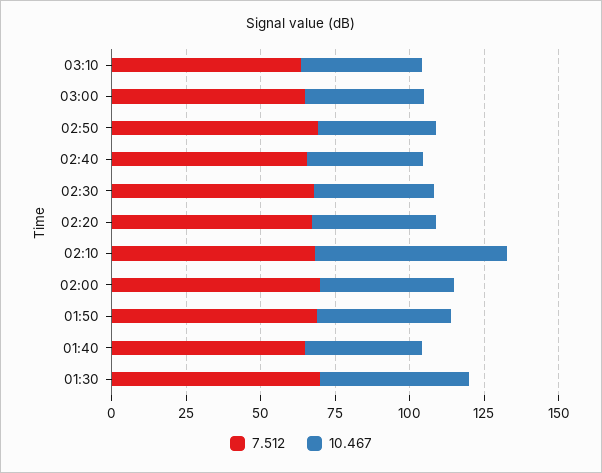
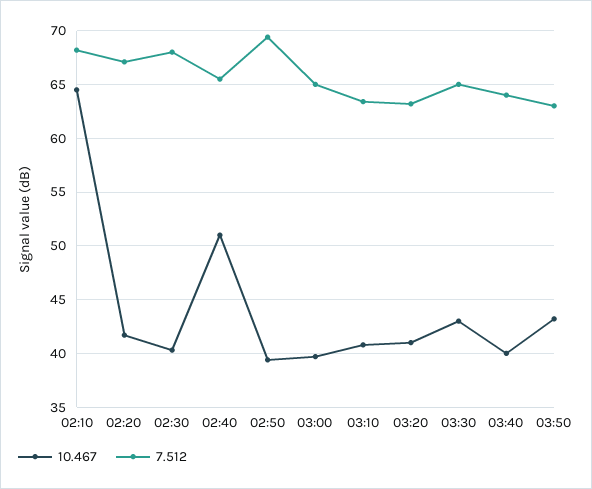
10.467, 02:40: 40 -> 51
7.512, 02:00: 70 -> none
10.467, 02:00: 45 -> none
7.512, 01:50: 70 -> none
10.467, 01:50: 45 -> none
7.512, 01:40: 65 -> none
10.467, 01:40: 40 -> none
7.512, 01:30: 70 -> none
10.467, 01:30: 50 -> none
10.467, 03:20: none -> 41
7.512, 03:20: none -> 63
10.467, 03:30: none -> 43
7.512, 03:30: none -> 65
10.467, 03:40: none -> 40
7.512, 03:40: none -> 64
10.467, 03:50: none -> 43
7.512, 03:50: none -> 63

